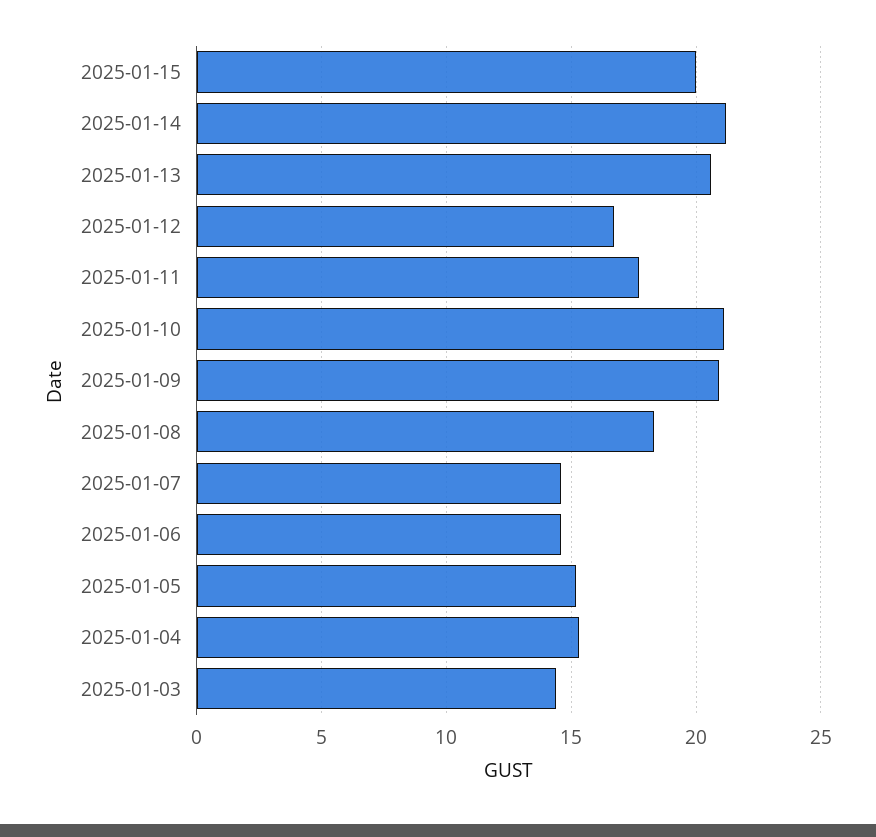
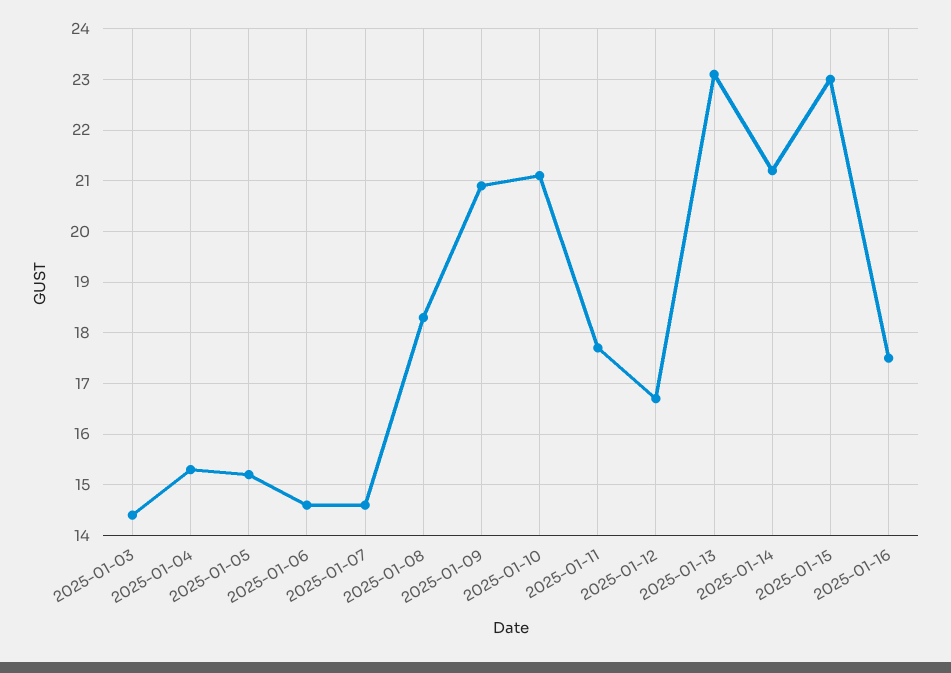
2025-01-15: 20 -> 23
2025-01-13: 20.5 -> 23
2025-01-16: none -> 17.5

